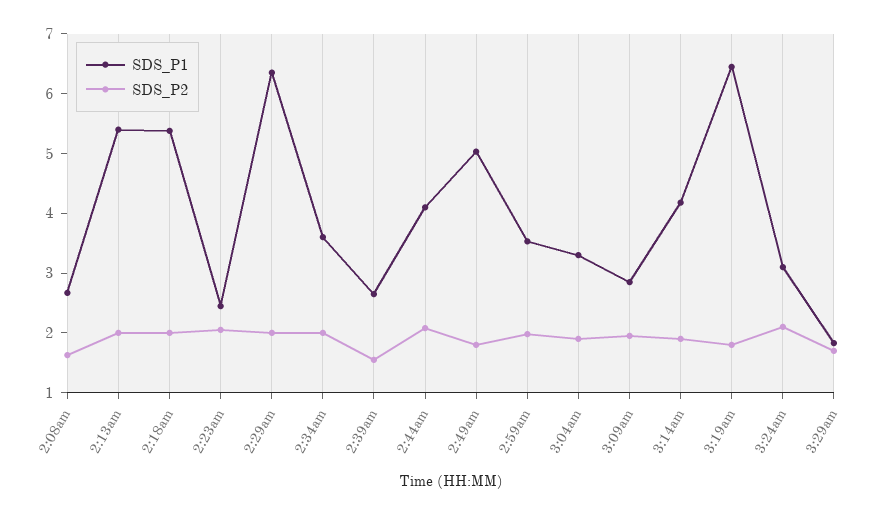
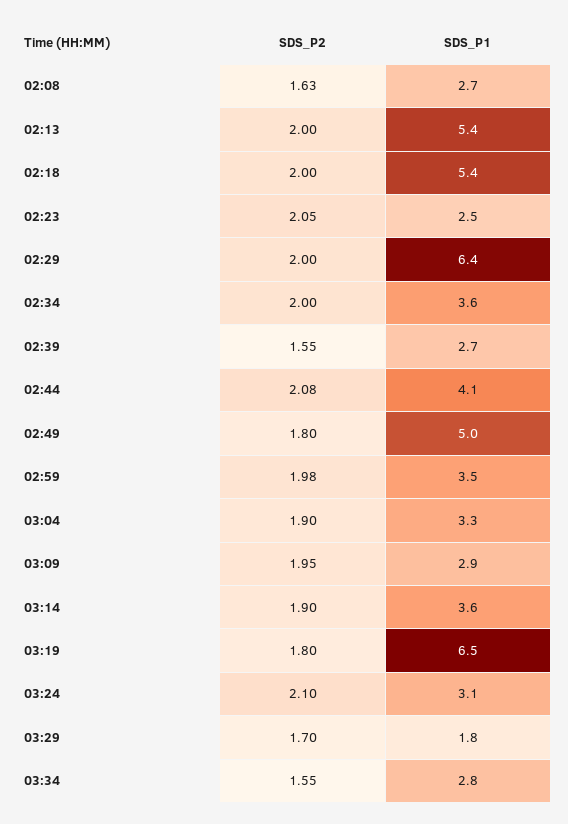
SDS_P1, 3:14am: 4.2 -> 3.6
SDS_P2, 03:34: none -> 1.55
SDS_P1, 03:34: none -> 2.8

